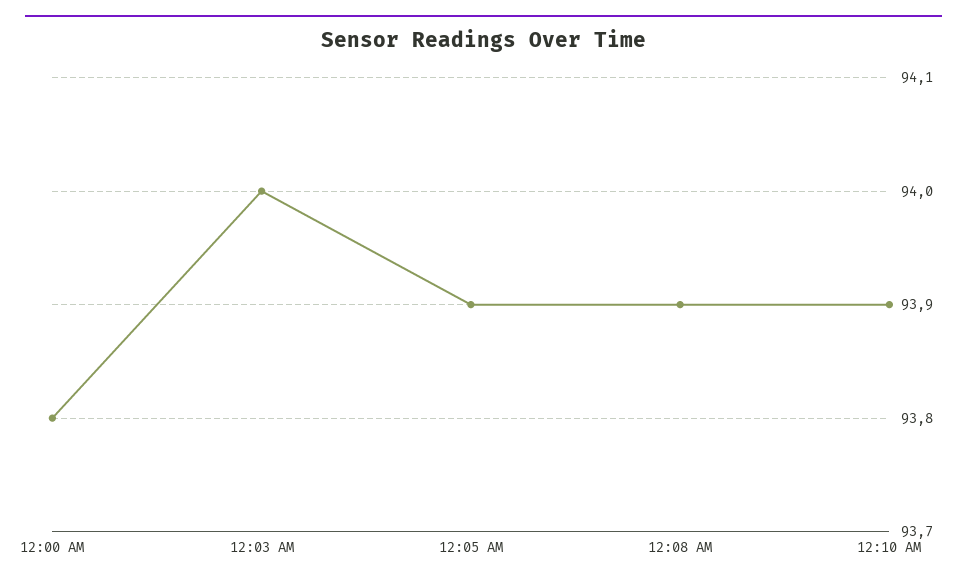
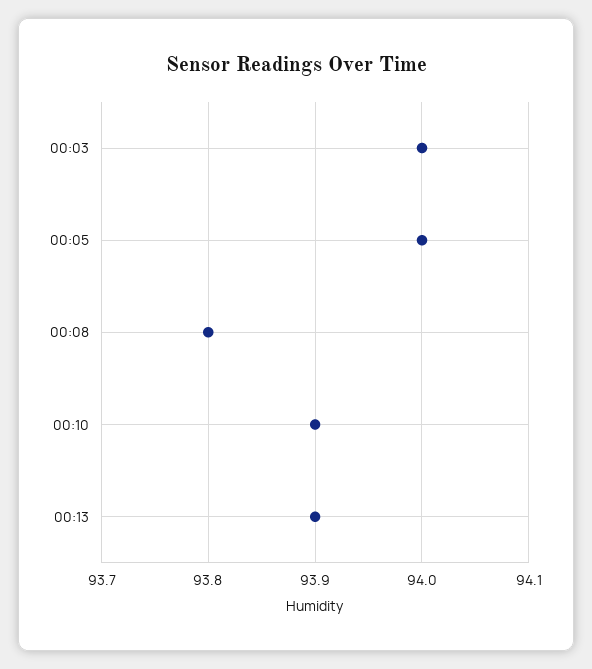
12:00 AM: 93.8 -> none
12:05 AM: 93.9 -> 94
12:08 AM: 93.9 -> 93.8
00:13: none -> 93.9

